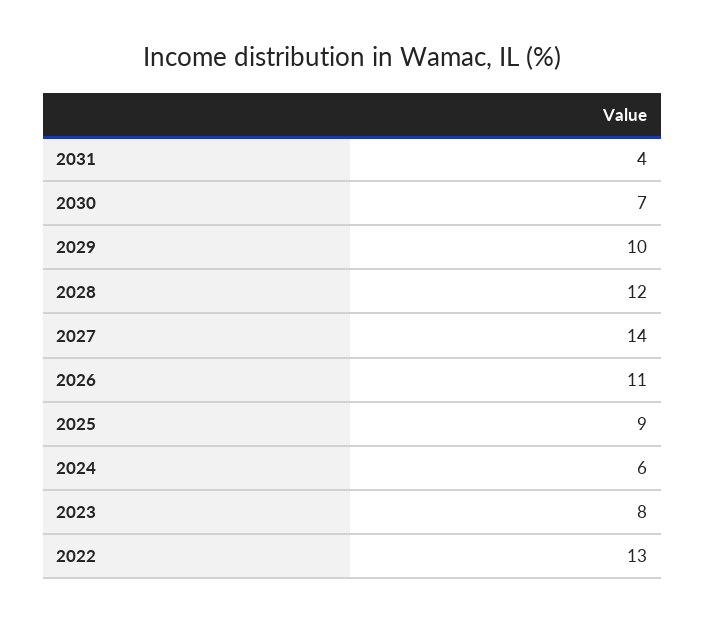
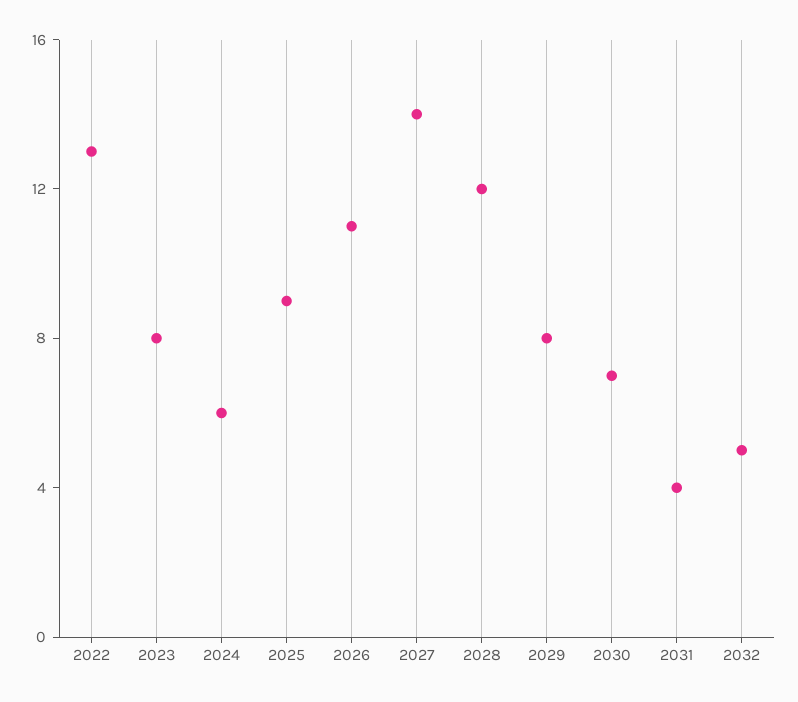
2029: 10 -> 8
2032: none -> 5

